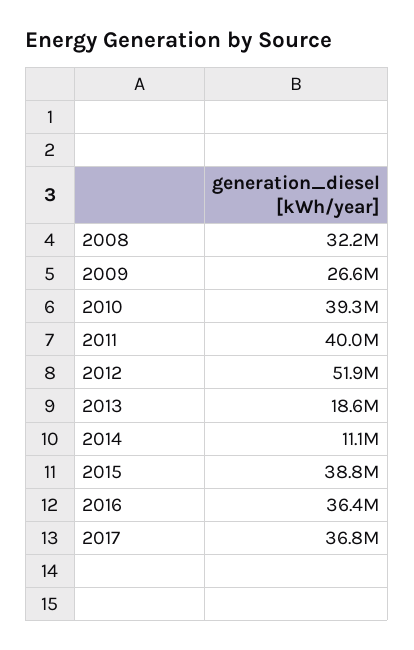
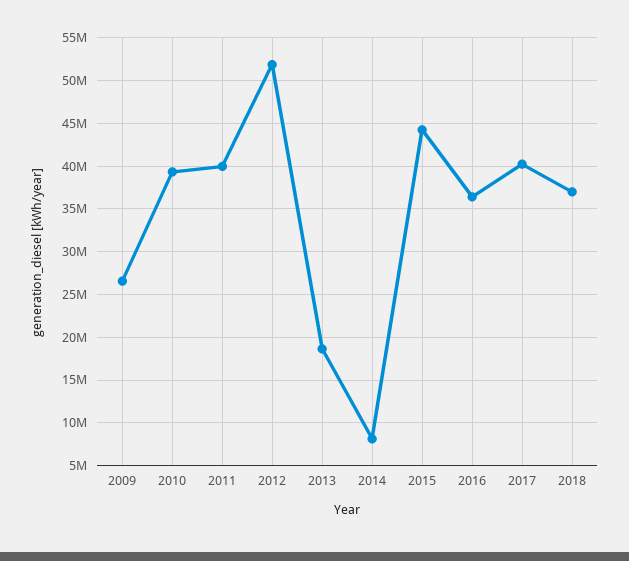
2008: 32200000 -> none
2014: 11100000 -> 8000000
2015: 38800000 -> 44000000
2017: 36800000 -> 40000000
2018: none -> 37000000

